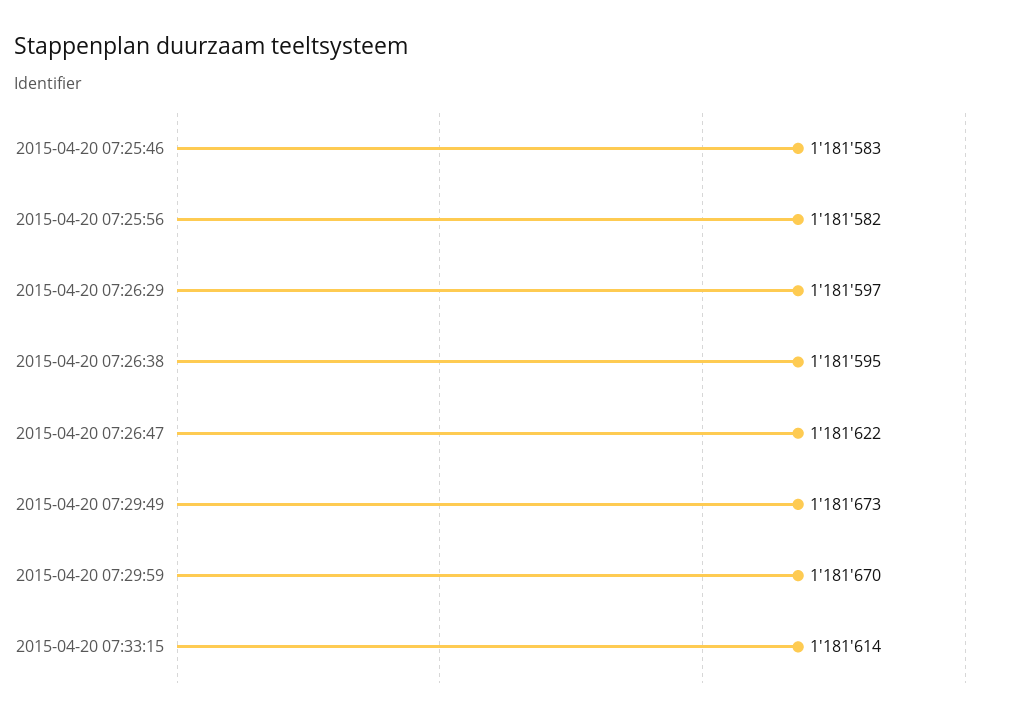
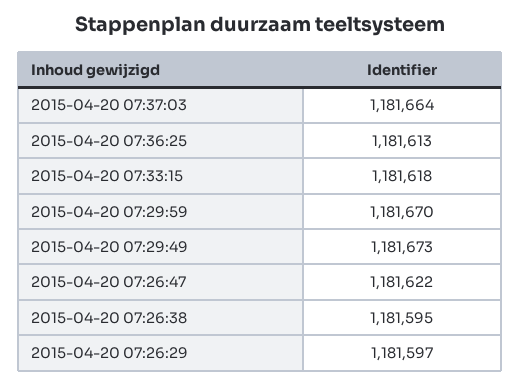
2015-04-20 07:25:46: 1181583 -> none
2015-04-20 07:25:56: 1181582 -> none
2015-04-20 07:33:15: 1181614 -> 1181618
2015-04-20 07:37:03: none -> 1181664
2015-04-20 07:36:25: none -> 1181613

